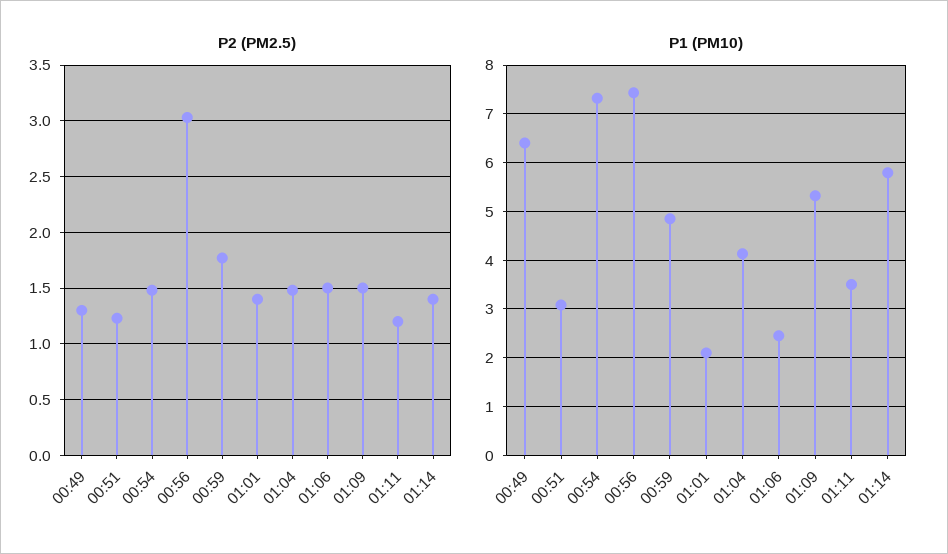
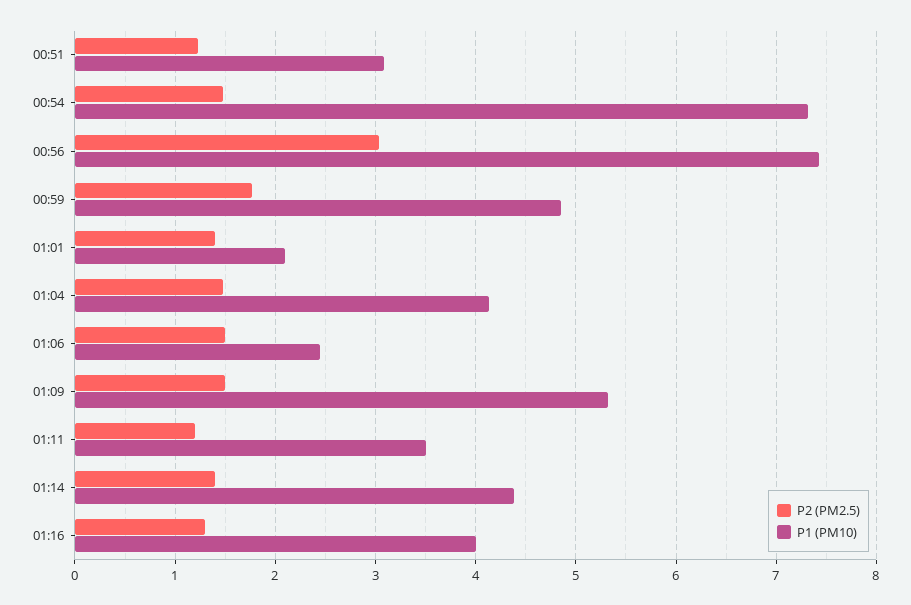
P2 (PM2.5), 00:49: 1.3 -> none
P1 (PM10), 00:49: 6.4 -> none
P1 (PM10), 01:14: 5.8 -> 4.4
P2 (PM2.5), 01:16: none -> 1.3
P1 (PM10), 01:16: none -> 4

